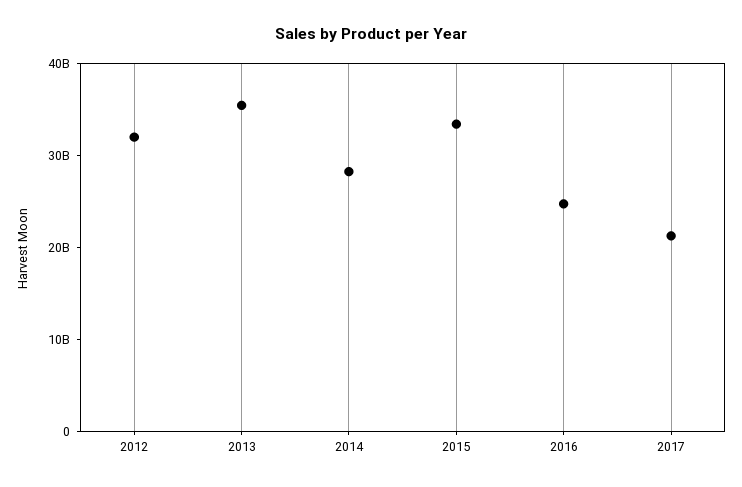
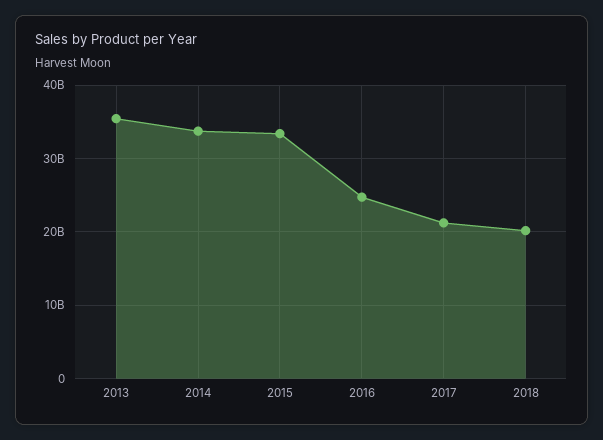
2012: 32000000000 -> none
2014: 28000000000 -> 34000000000
2018: none -> 20000000000

